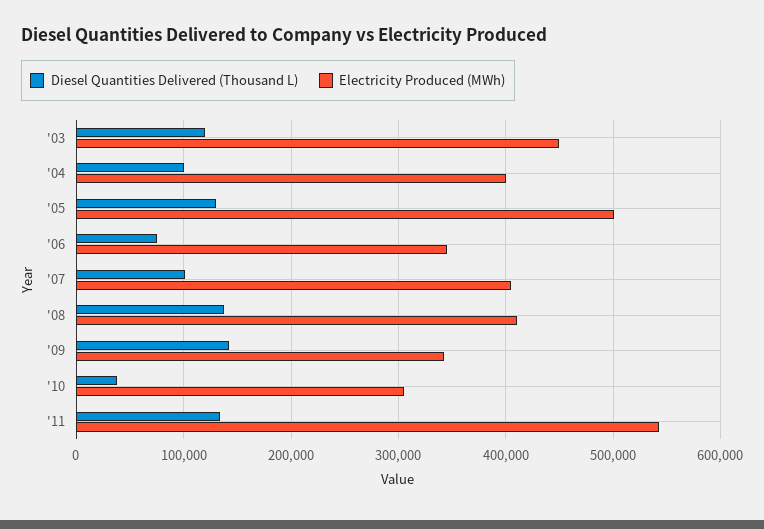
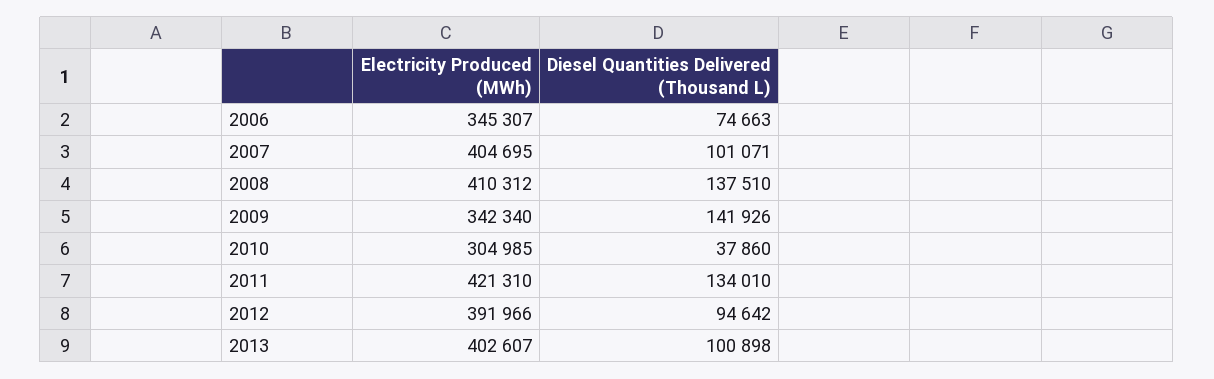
Diesel Quantities Delivered (Thousand L), '03: 120000 -> none
Electricity Produced (MWh), '03: 450000 -> none
Diesel Quantities Delivered (Thousand L), '04: 100000 -> none
Electricity Produced (MWh), '04: 400000 -> none
Diesel Quantities Delivered (Thousand L), '05: 130000 -> none
Electricity Produced (MWh), '05: 500000 -> none
Electricity Produced (MWh), '11: 540000 -> 421310
Electricity Produced (MWh), 2012: none -> 391966
Diesel Quantities Delivered (Thousand L), 2012: none -> 94642
Electricity Produced (MWh), 2013: none -> 402607
Diesel Quantities Delivered (Thousand L), 2013: none -> 100898

